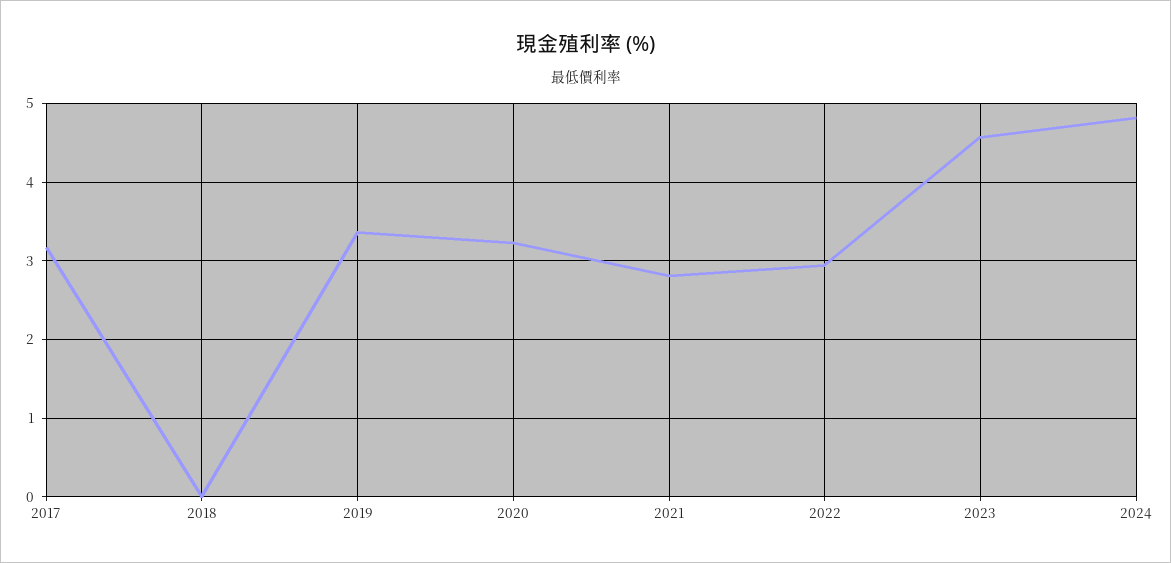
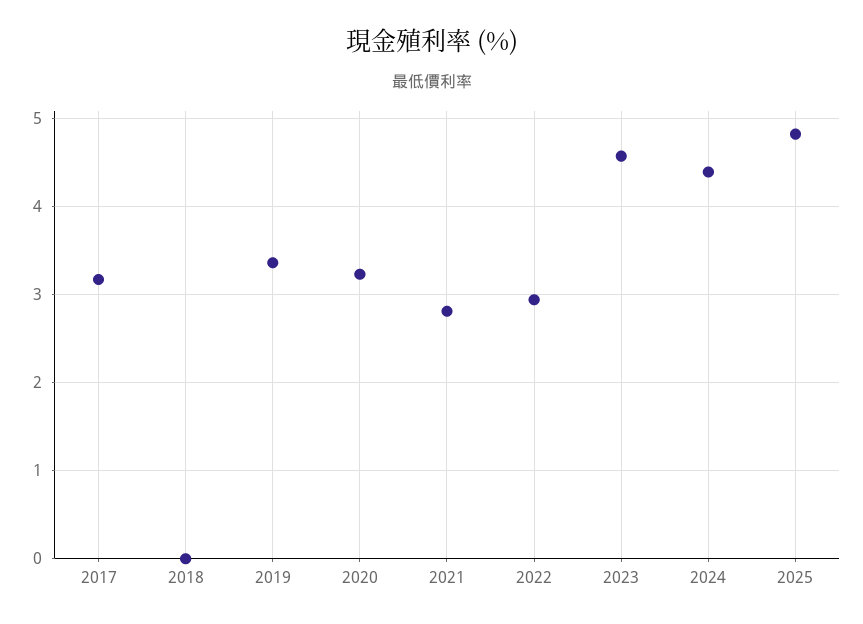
2024: 4.8 -> 4.4
2025: none -> 4.8

